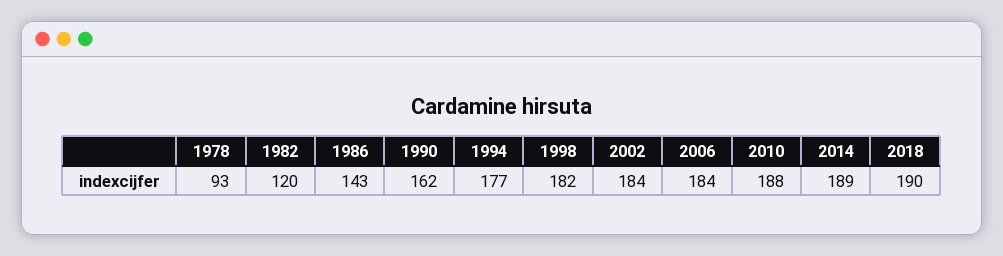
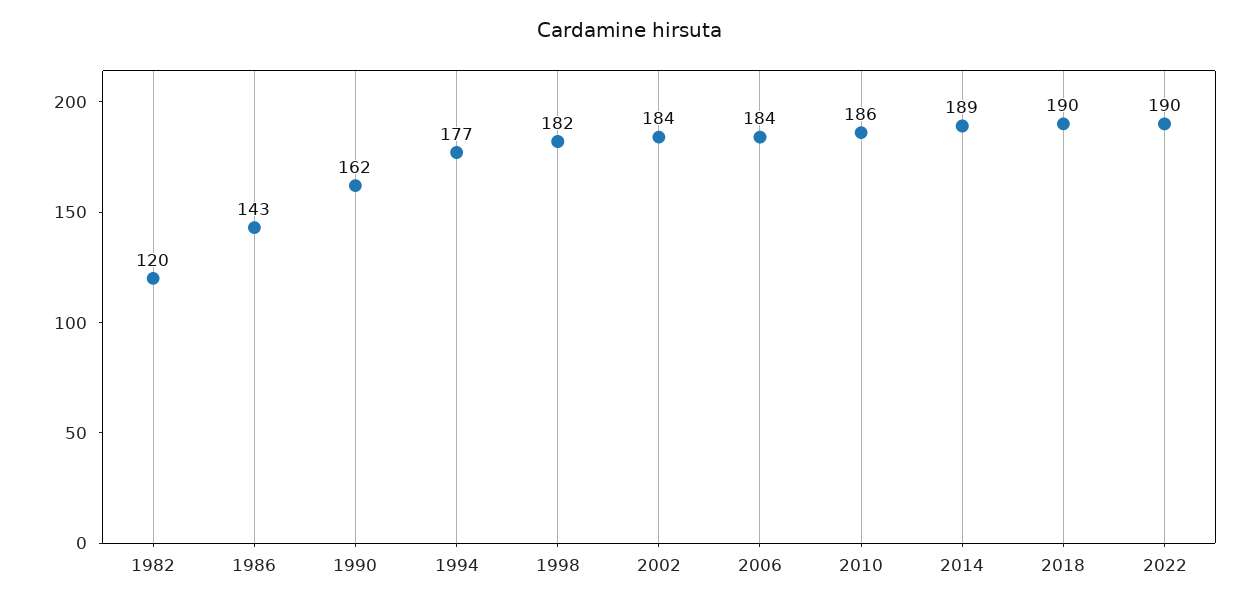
1978: 93 -> none
2010: 188 -> 186
2022: none -> 190

